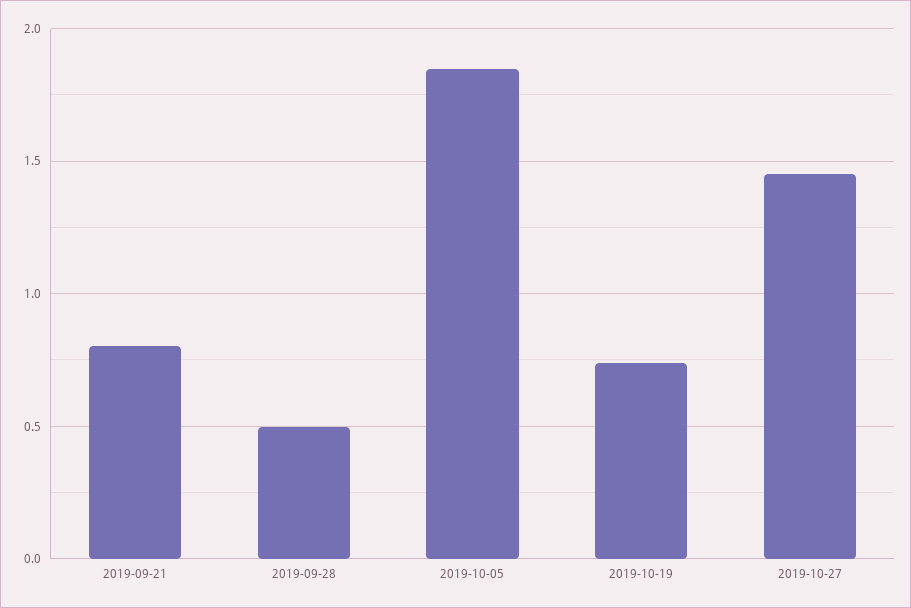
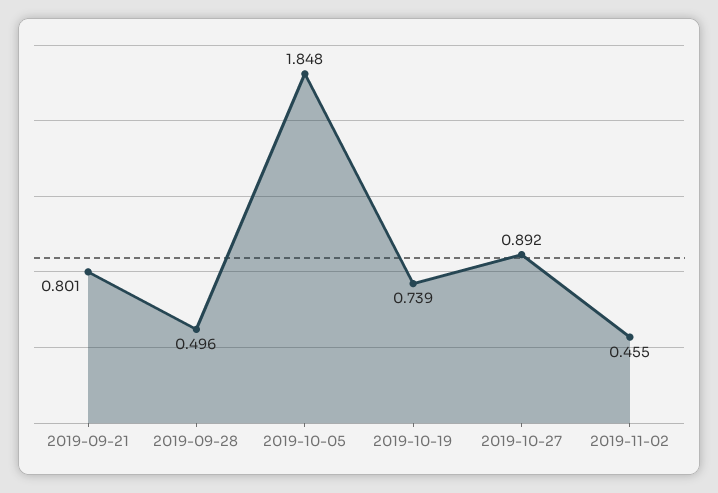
2019-10-27: 1.45 -> 0.892
2019-11-02: none -> 0.455

